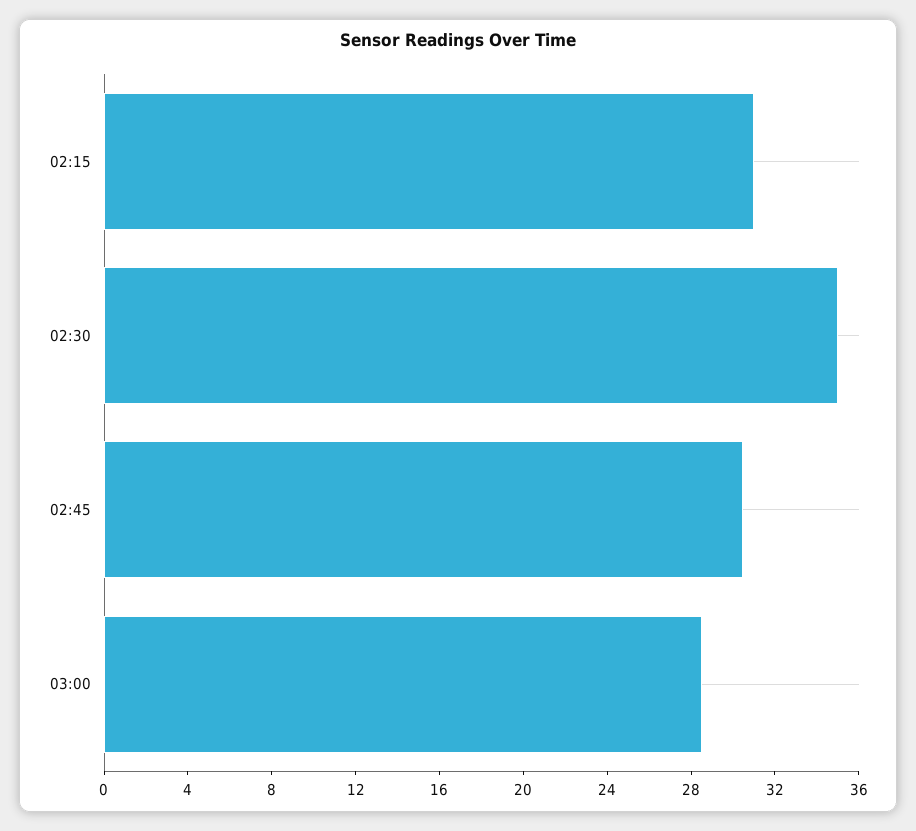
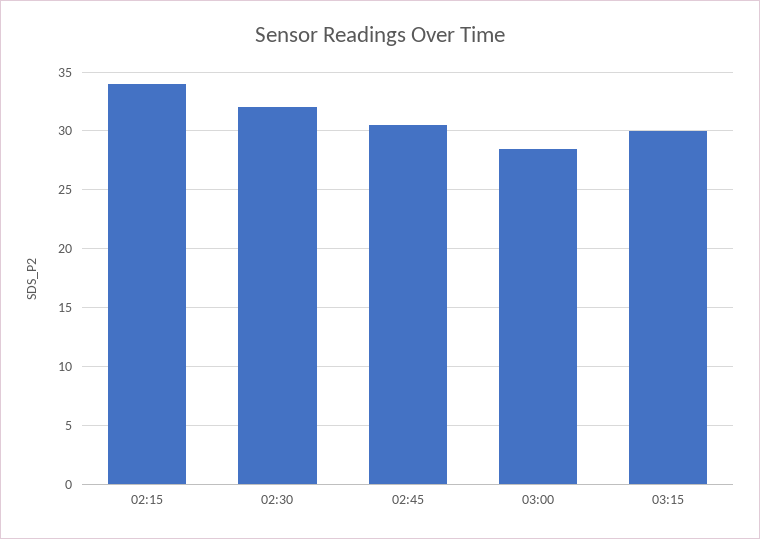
02:15: 31 -> 34
02:30: 35 -> 32
03:15: none -> 30

